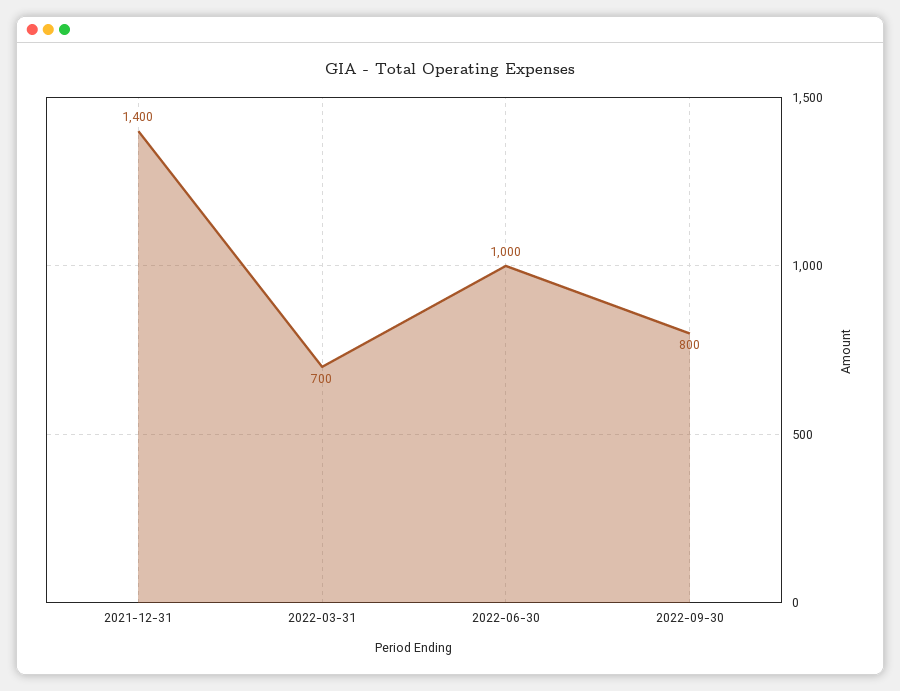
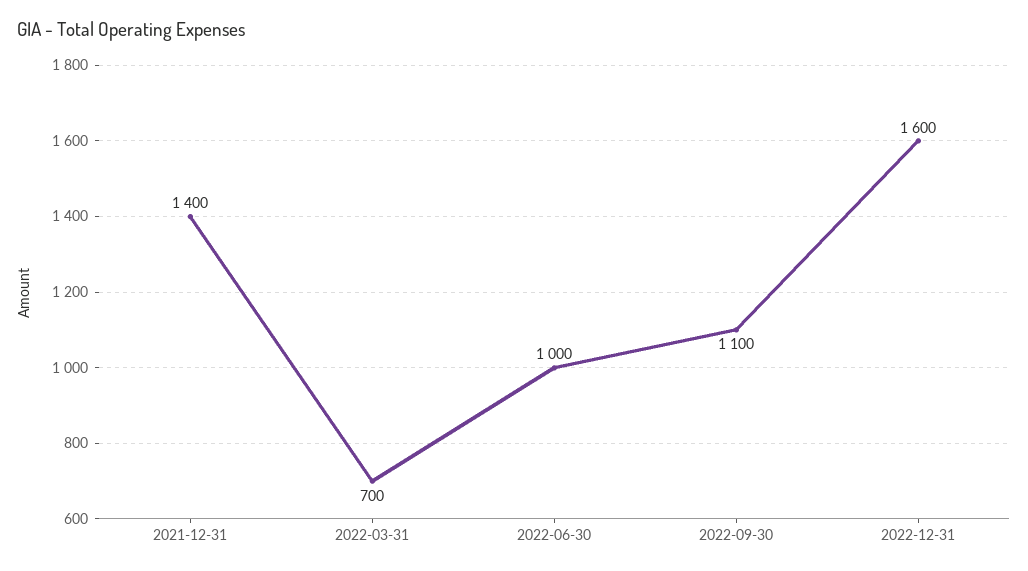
2022-09-30: 800 -> 1100
2022-12-31: none -> 1600

